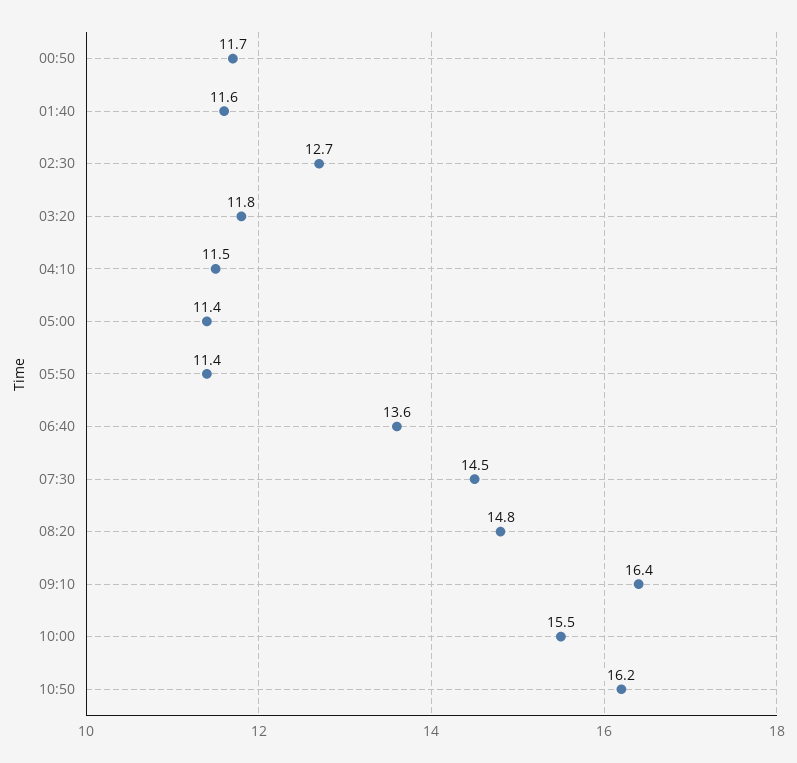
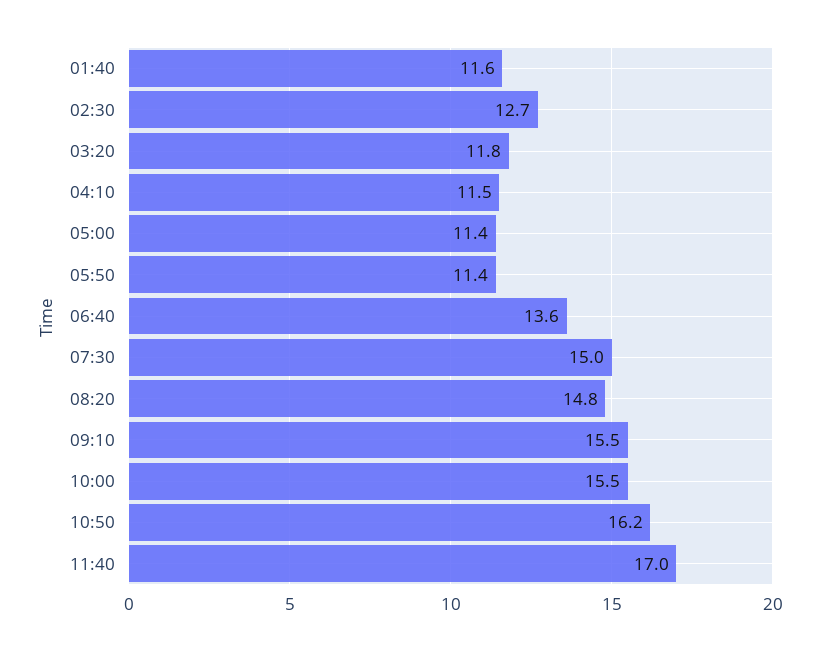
00:50: 11.7 -> none
07:30: 14.5 -> 15
09:10: 16.4 -> 15.5
11:40: none -> 17

